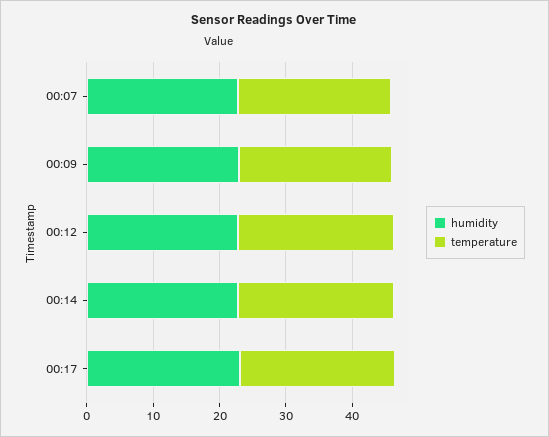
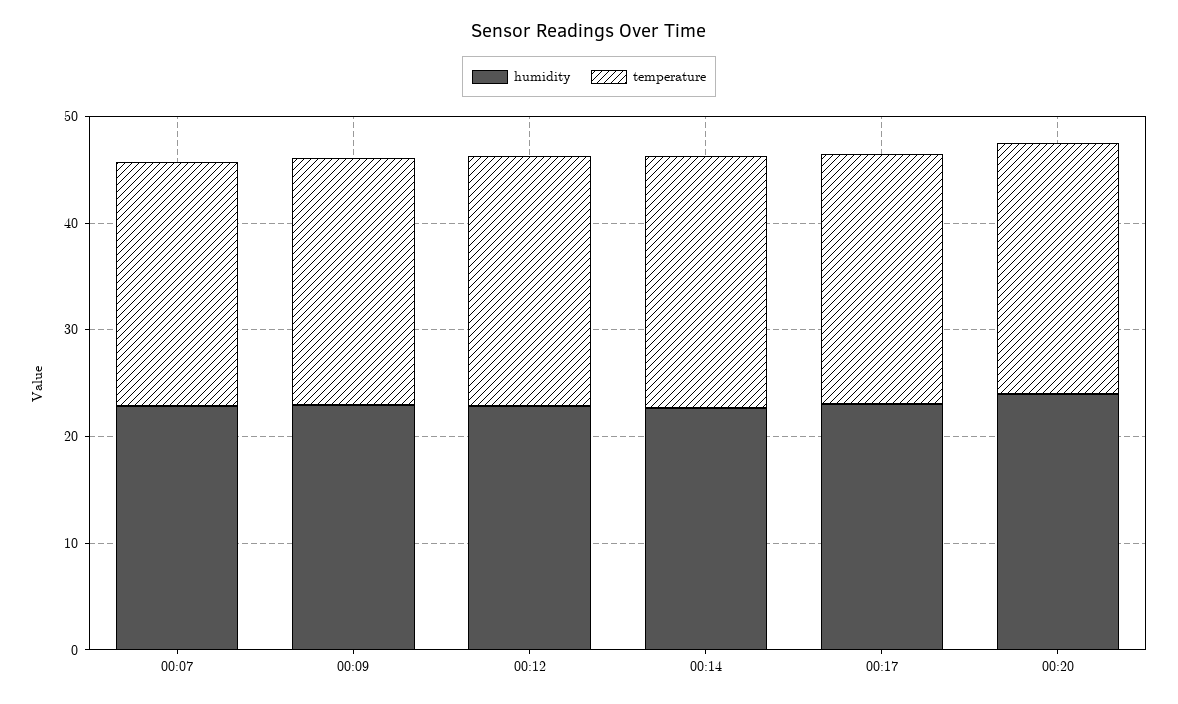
humidity, 00:20: none -> 24
temperature, 00:20: none -> 24

